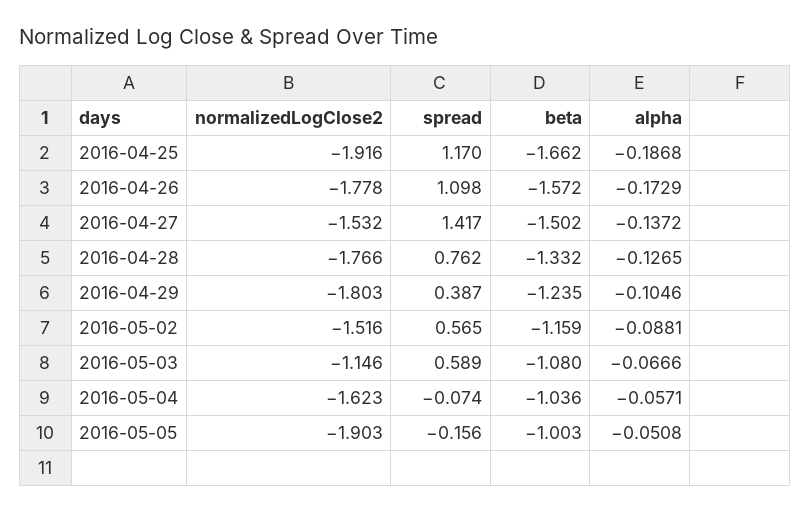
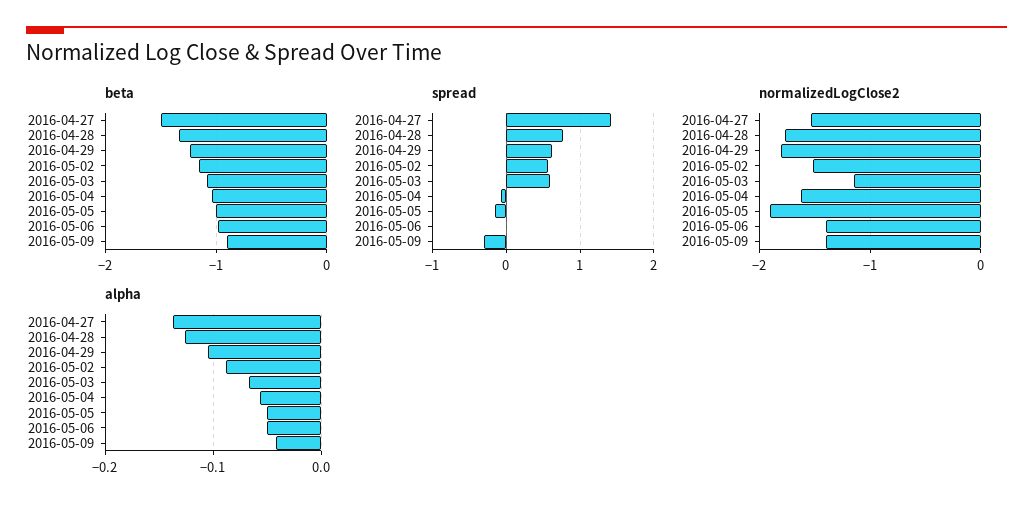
normalizedLogClose2, 2016-04-25: -1.916 -> none
spread, 2016-04-25: 1.17 -> none
beta, 2016-04-25: -1.662 -> none
alpha, 2016-04-25: -0.1868 -> none
normalizedLogClose2, 2016-04-26: -1.778 -> none
spread, 2016-04-26: 1.098 -> none
beta, 2016-04-26: -1.572 -> none
alpha, 2016-04-26: -0.1729 -> none
spread, 2016-04-29: 0.387 -> 0.6
beta, 2016-05-06: none -> -1
beta, 2016-05-09: none -> -0.9
spread, 2016-05-06: none -> 0
spread, 2016-05-09: none -> -0.3
normalizedLogClose2, 2016-05-06: none -> -1.4
normalizedLogClose2, 2016-05-09: none -> -1.4
alpha, 2016-05-06: none -> -0.05
alpha, 2016-05-09: none -> -0.04

